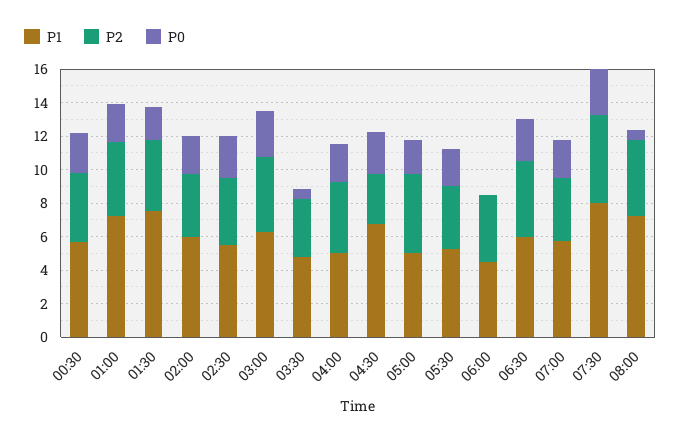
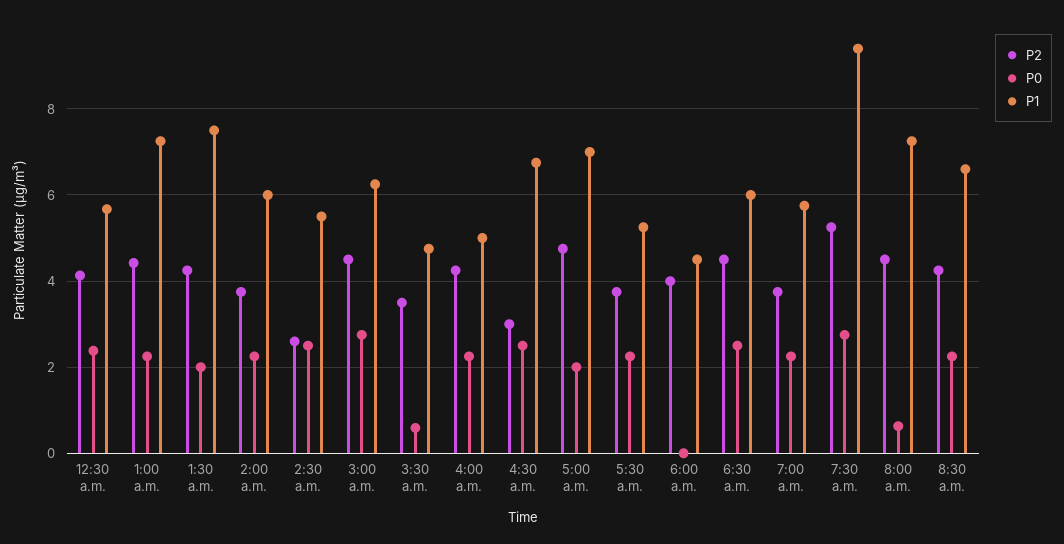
P2, 02:30: 4 -> 2.6
P1, 05:00: 5 -> 7
P1, 07:30: 8 -> 9.4
P2, 8:30 a.m.: none -> 4.2
P0, 8:30 a.m.: none -> 2.2
P1, 8:30 a.m.: none -> 6.6

